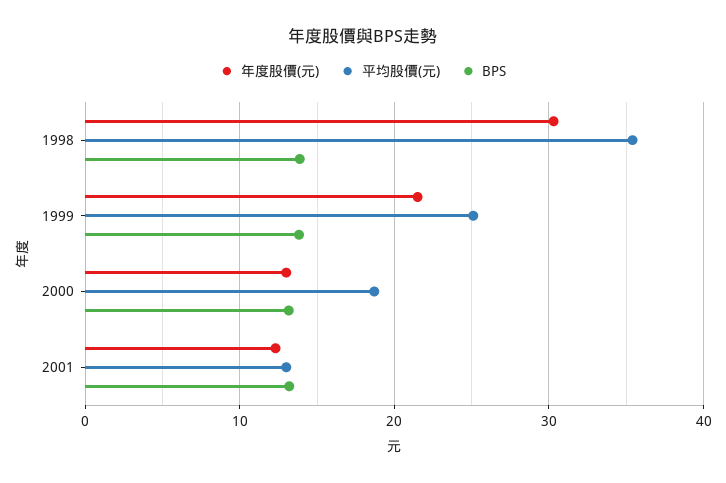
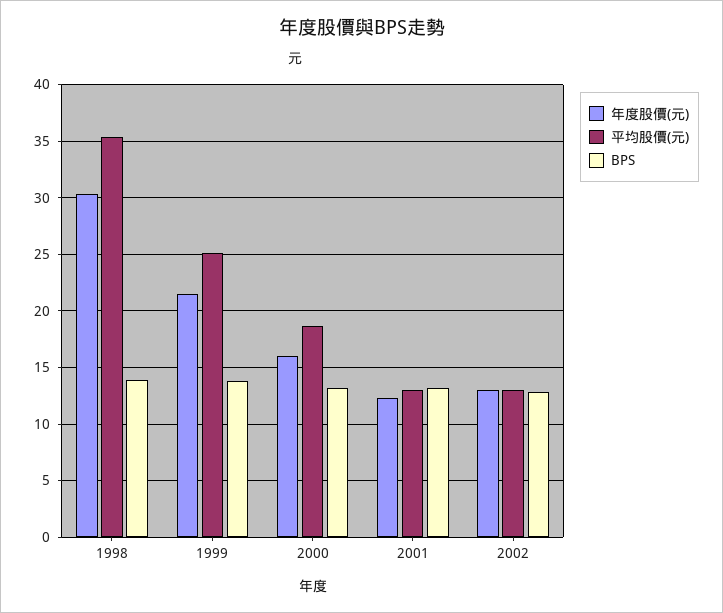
年度股價(元), 2000: 13 -> 16
年度股價(元), 2002: none -> 13
平均股價(元), 2002: none -> 13
BPS, 2002: none -> 13

